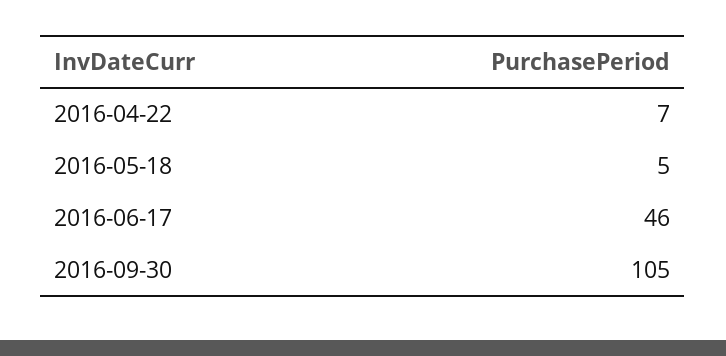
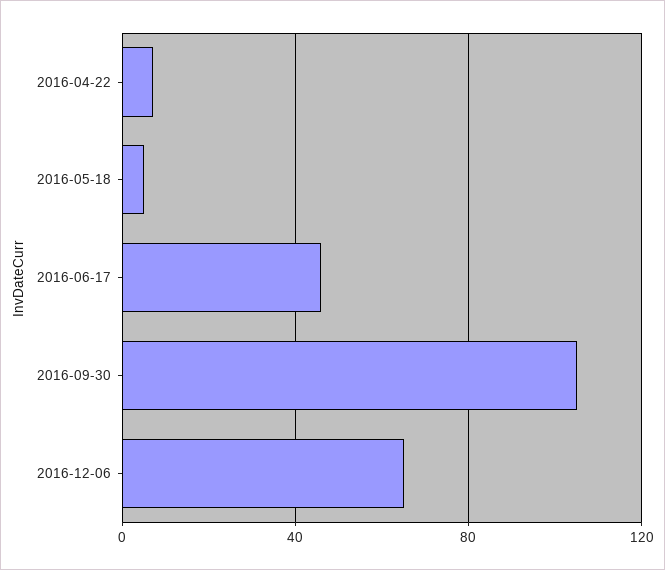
2016-12-06: none -> 65

